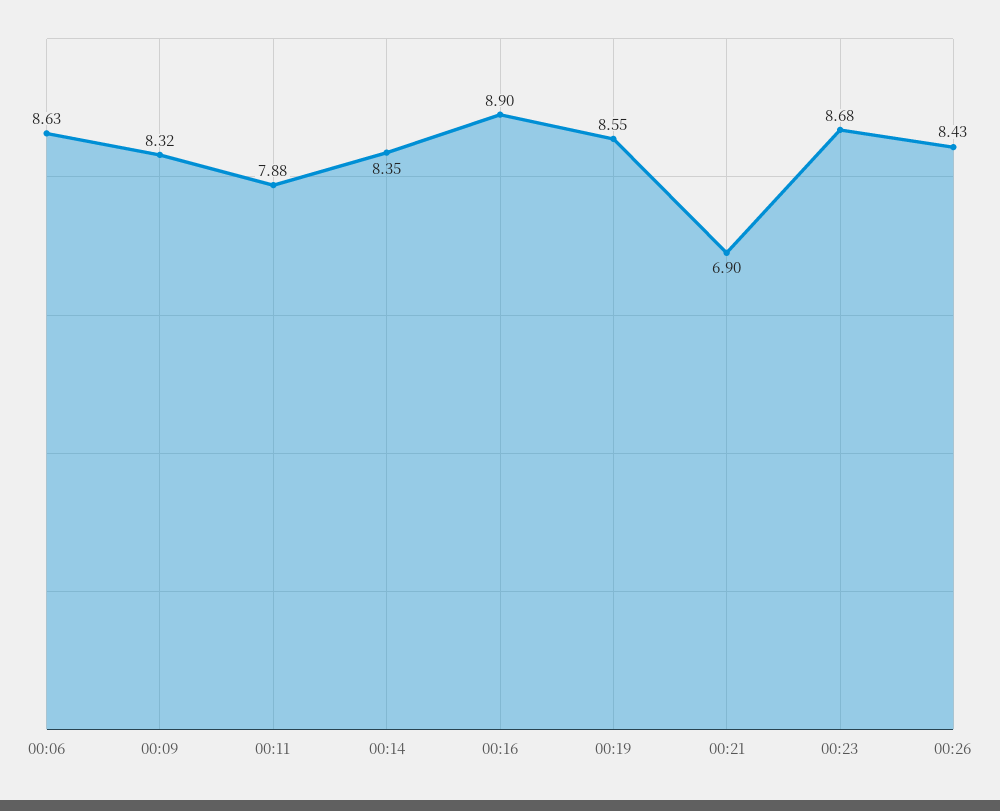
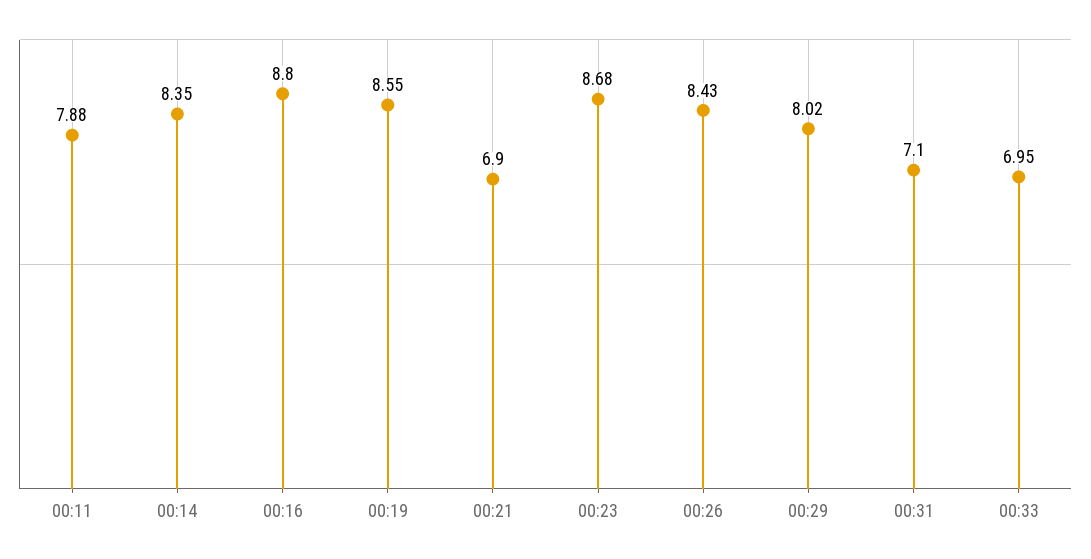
00:06: 8.63 -> none
00:09: 8.32 -> none
00:16: 8.9 -> 8.8
00:29: none -> 8.02
00:31: none -> 7.1
00:33: none -> 6.95

